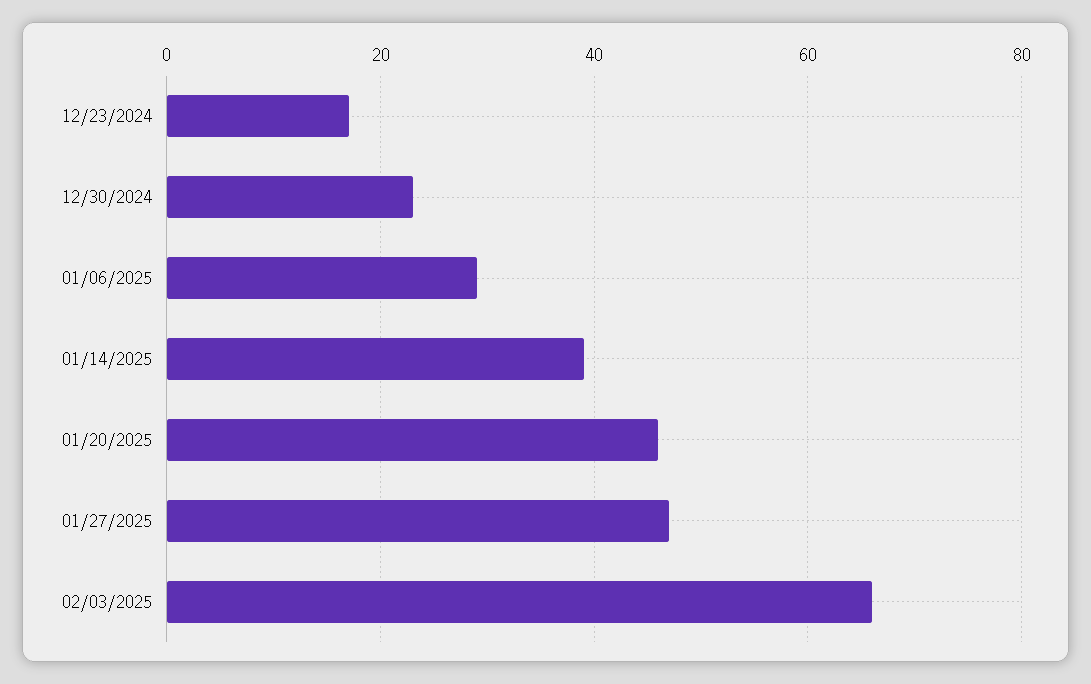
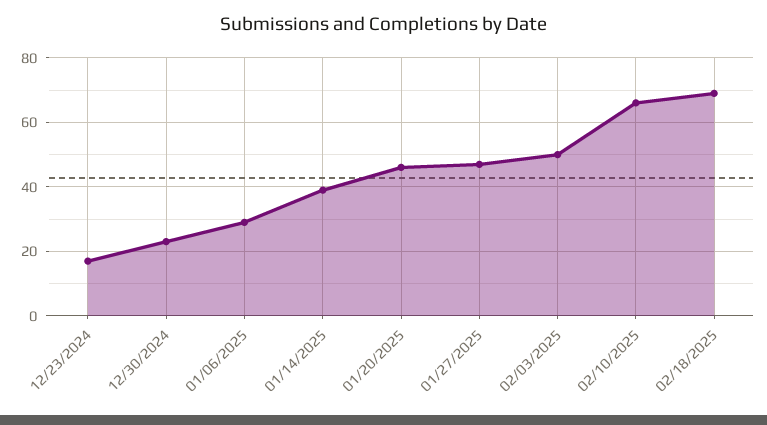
02/03/2025: 65 -> 50
02/10/2025: none -> 65
02/18/2025: none -> 70

